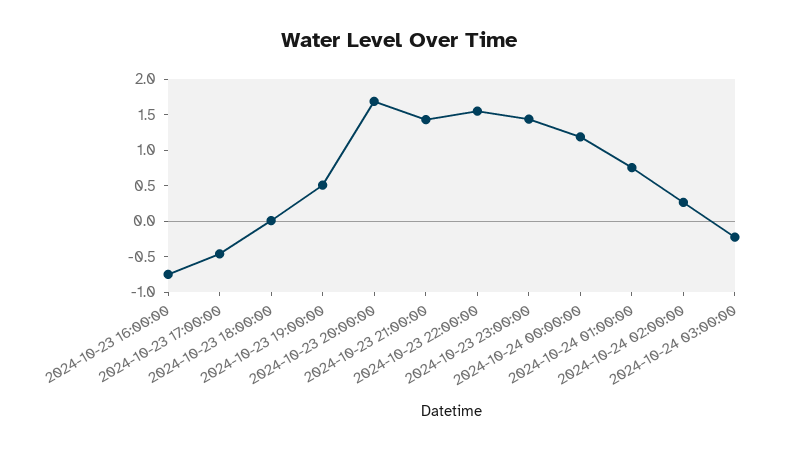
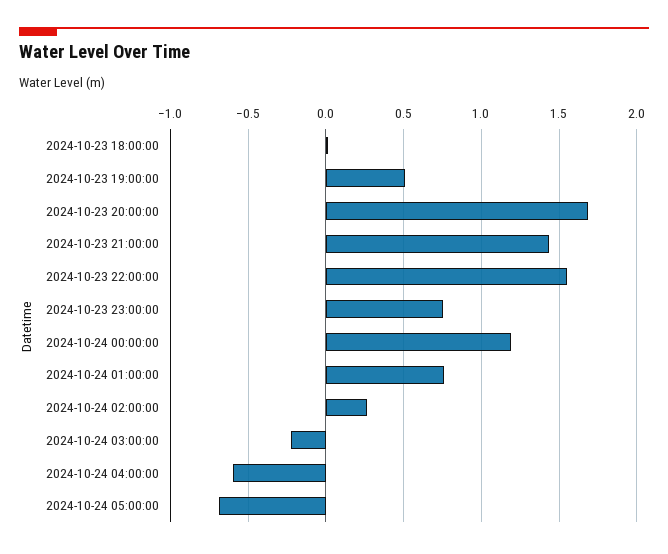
2024-10-23 16:00:00: -0.75 -> none
2024-10-23 17:00:00: -0.5 -> none
2024-10-23 23:00:00: 1.5 -> 0.75
2024-10-24 04:00:00: none -> -0.6
2024-10-24 05:00:00: none -> -0.7

